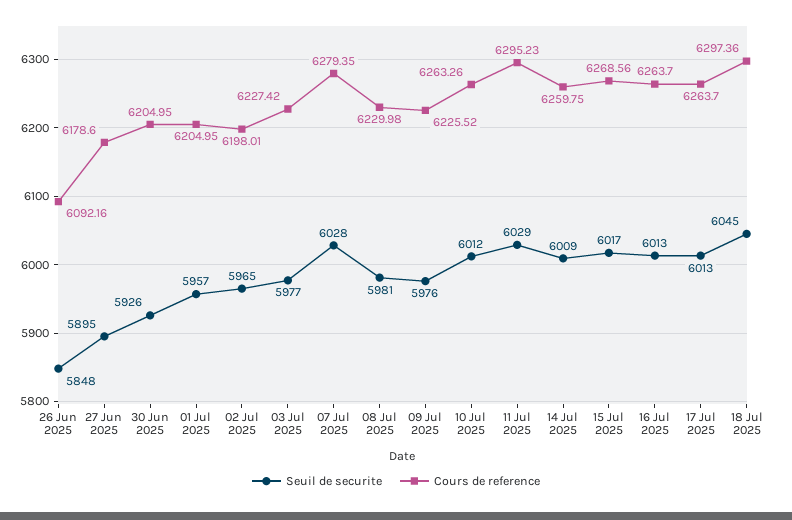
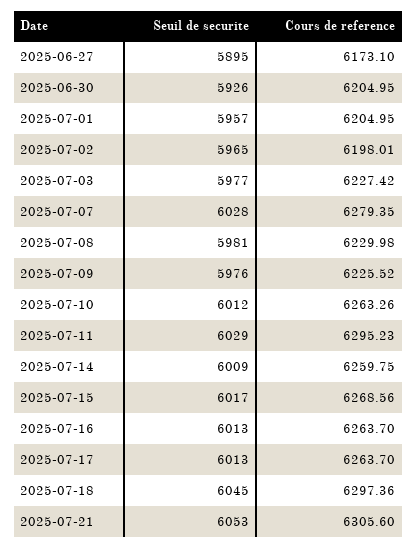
Seuil de securite, 26 Jun 2025: 5848 -> none
Cours de reference, 26 Jun 2025: 6092.16 -> none
Cours de reference, 27 Jun 2025: 6178.6 -> 6173.1
Seuil de securite, 2025-07-21: none -> 6053
Cours de reference, 2025-07-21: none -> 6305.6

